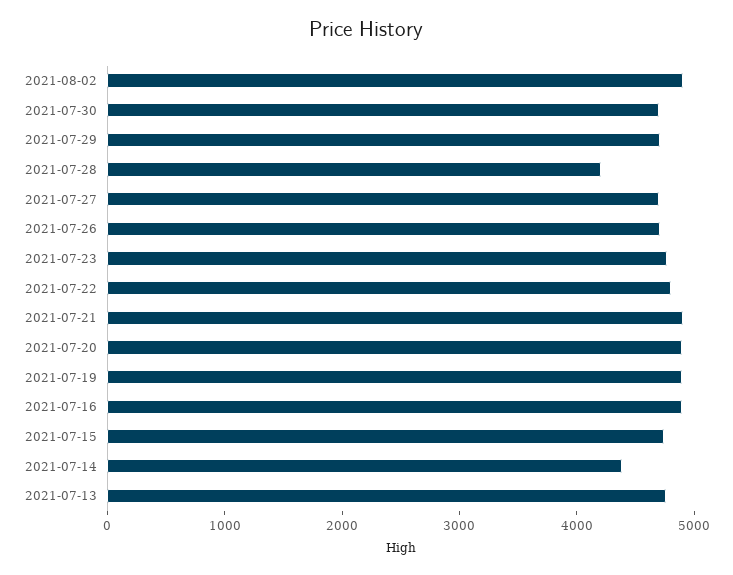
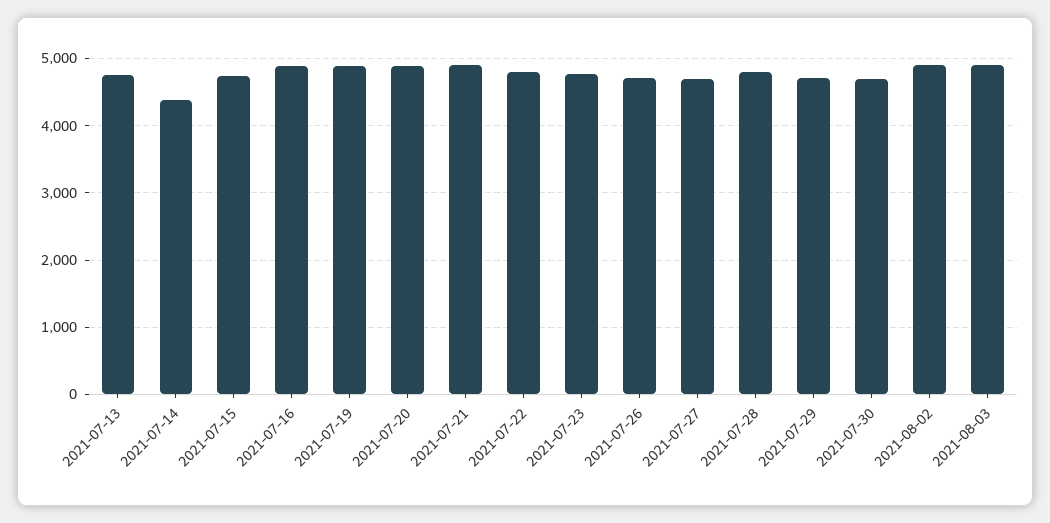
2021-07-28: 4200 -> 4800
2021-08-03: none -> 4900

